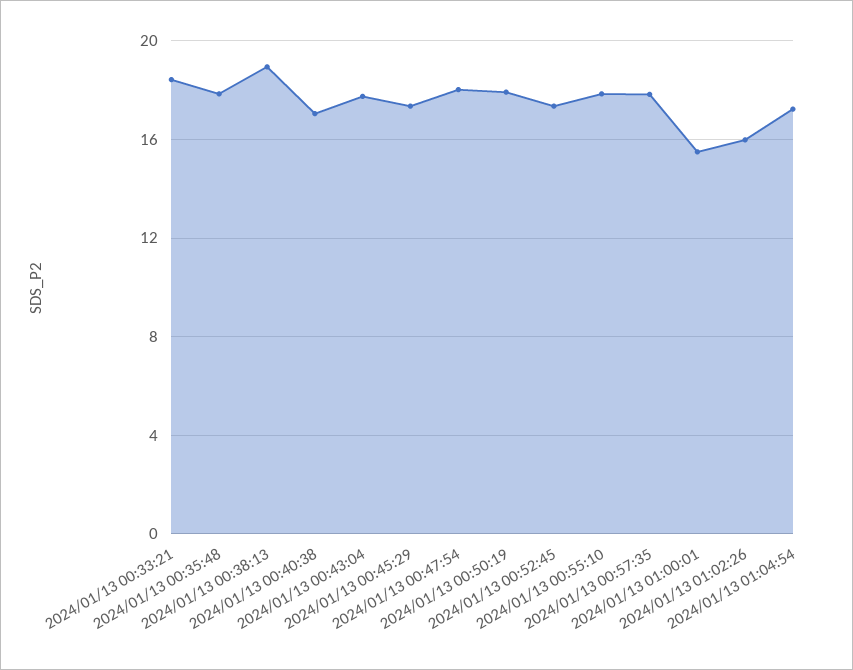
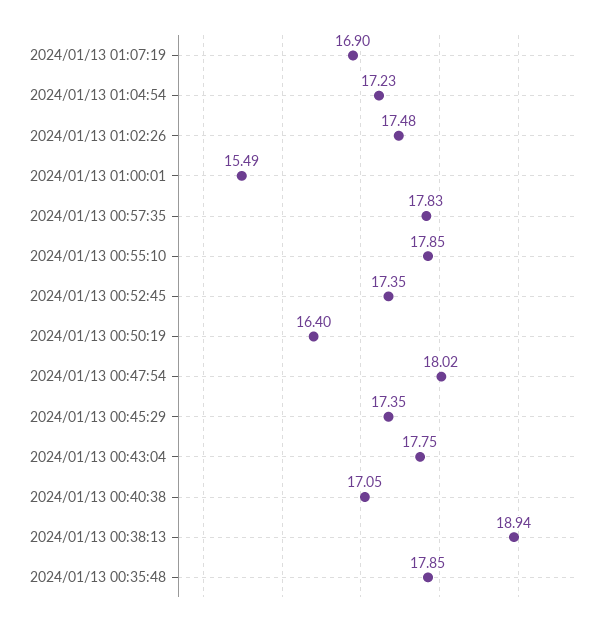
2024/01/13 00:33:21: 18.5 -> none
2024/01/13 00:50:19: 18 -> 16.4
2024/01/13 01:02:26: 16 -> 17.48
2024/01/13 01:07:19: none -> 16.9

